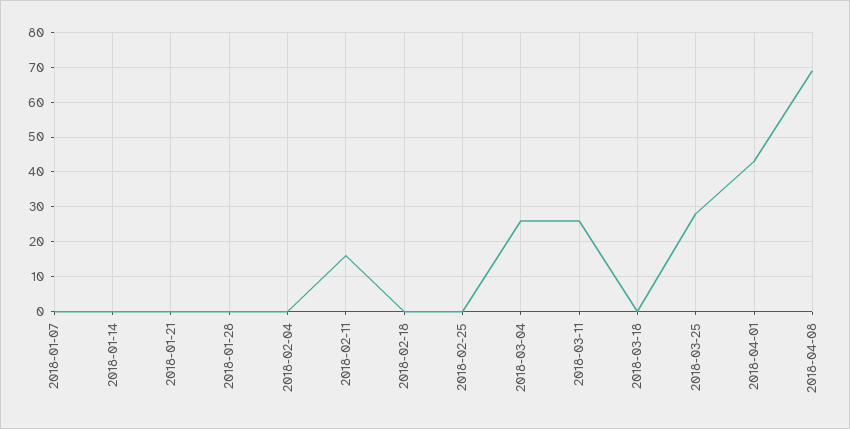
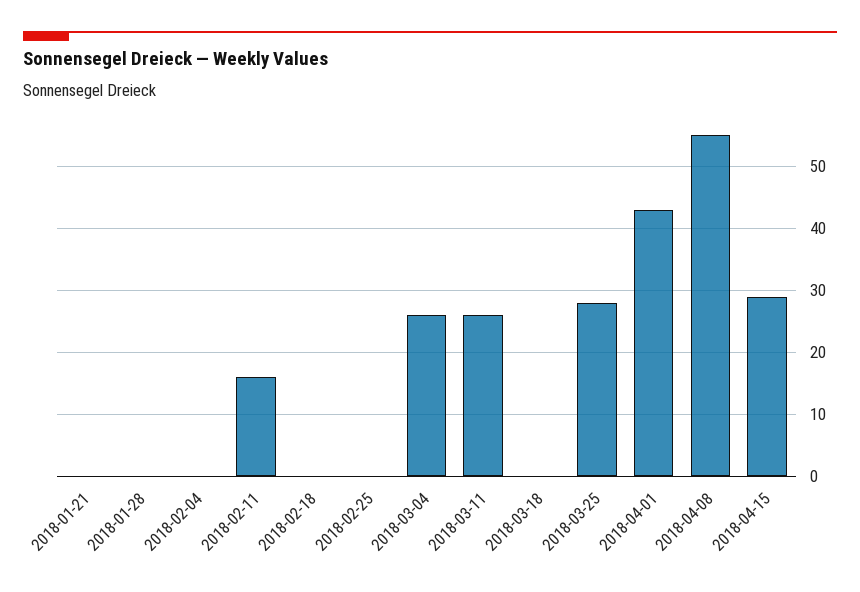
2018-01-07: 0 -> none
2018-01-14: 0 -> none
2018-04-08: 70 -> 55
2018-04-15: none -> 29

